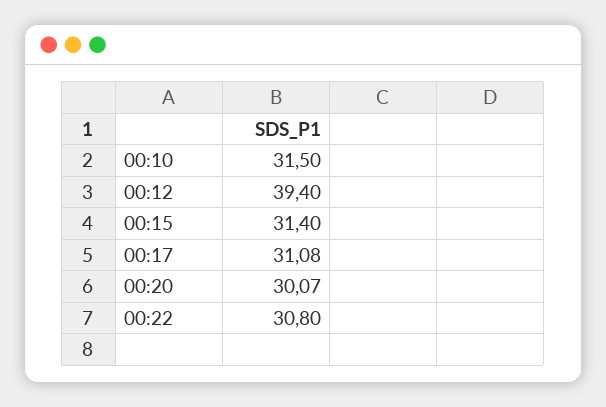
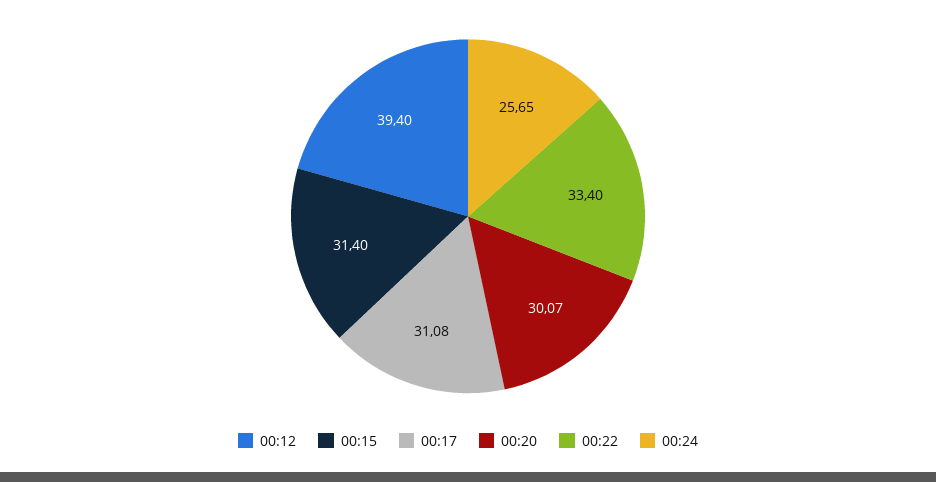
00:10: 31.5 -> none
00:22: 30.8 -> 33.4
00:24: none -> 25.65

